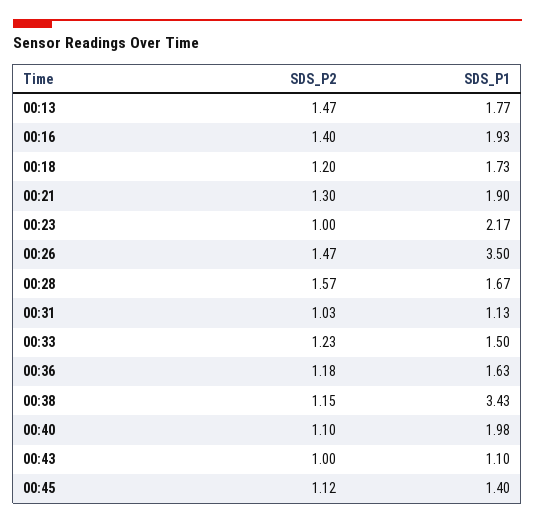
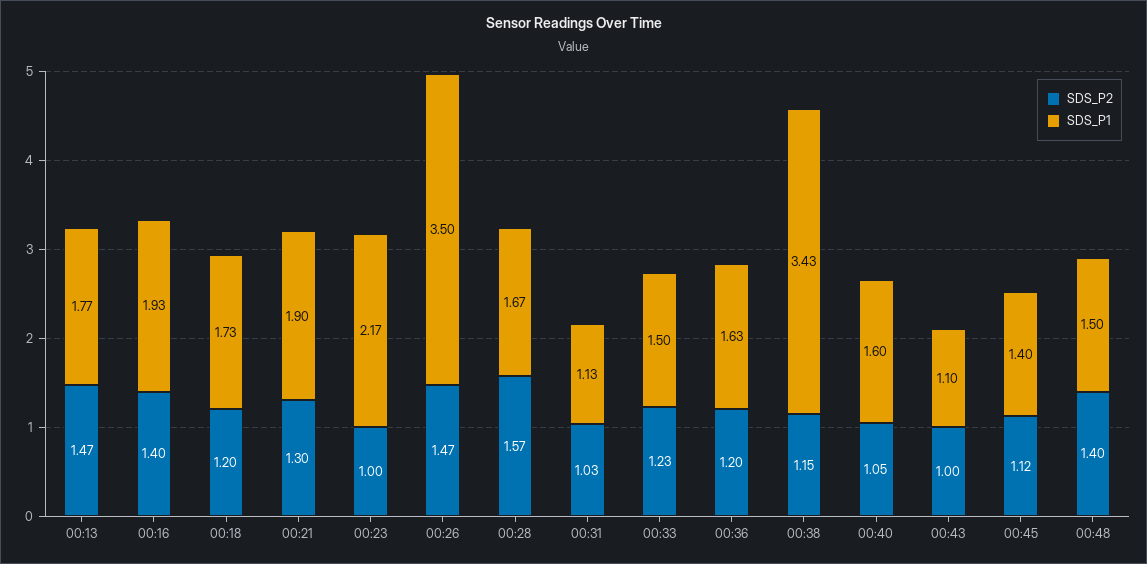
SDS_P2, 00:36: 1.18 -> 1.2
SDS_P2, 00:40: 1.1 -> 1.05
SDS_P1, 00:40: 1.98 -> 1.6
SDS_P2, 00:48: none -> 1.4
SDS_P1, 00:48: none -> 1.5

